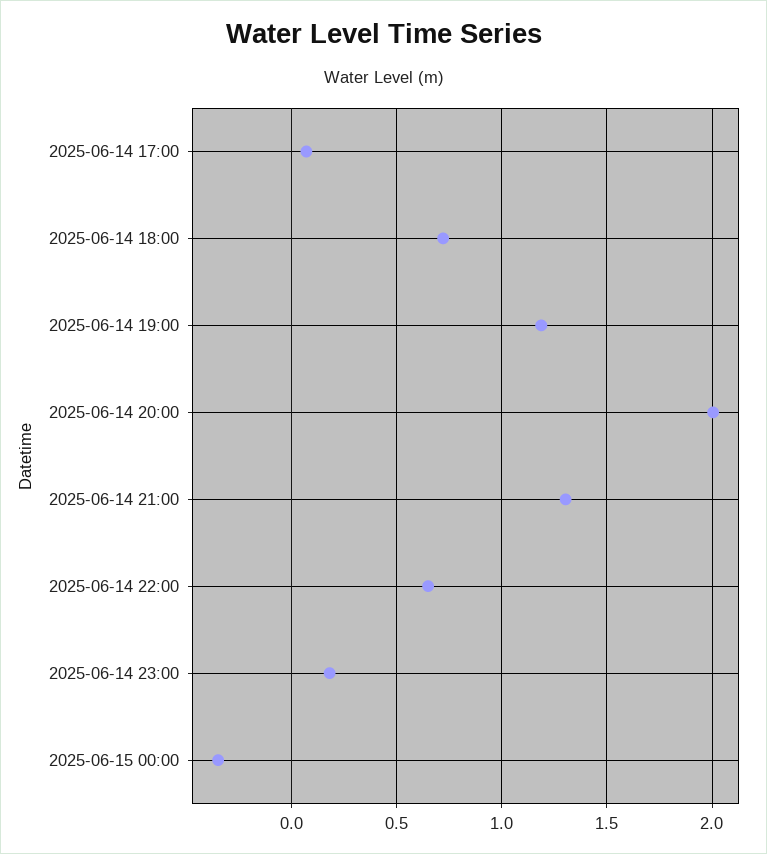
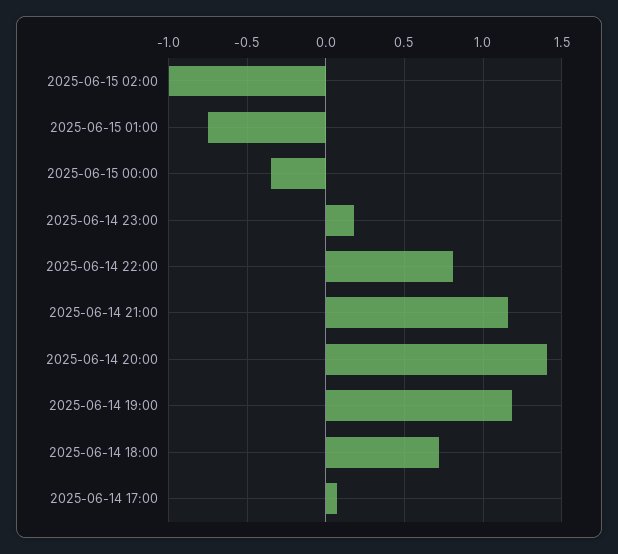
2025-06-14 20:00: 2 -> 1.4
2025-06-14 21:00: 1.3 -> 1.15
2025-06-14 22:00: 0.65 -> 0.8
2025-06-15 02:00: none -> -1
2025-06-15 01:00: none -> -0.75

